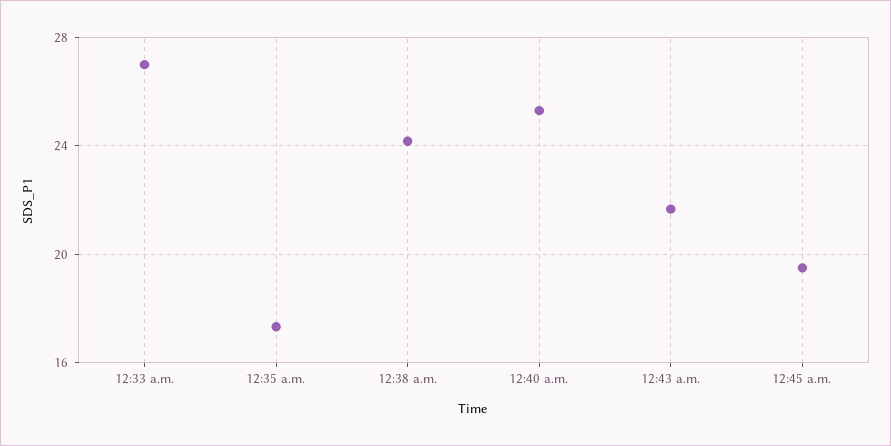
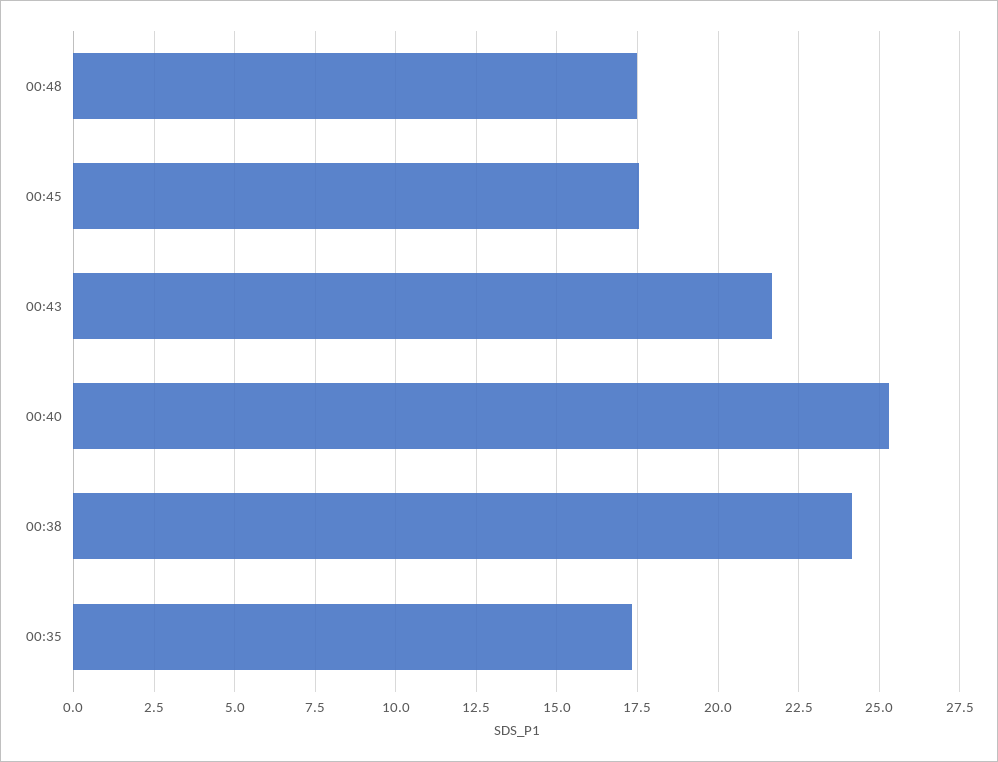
12:33 a.m.: 27 -> none
12:45 a.m.: 19.5 -> 17.5
00:48: none -> 17.5

